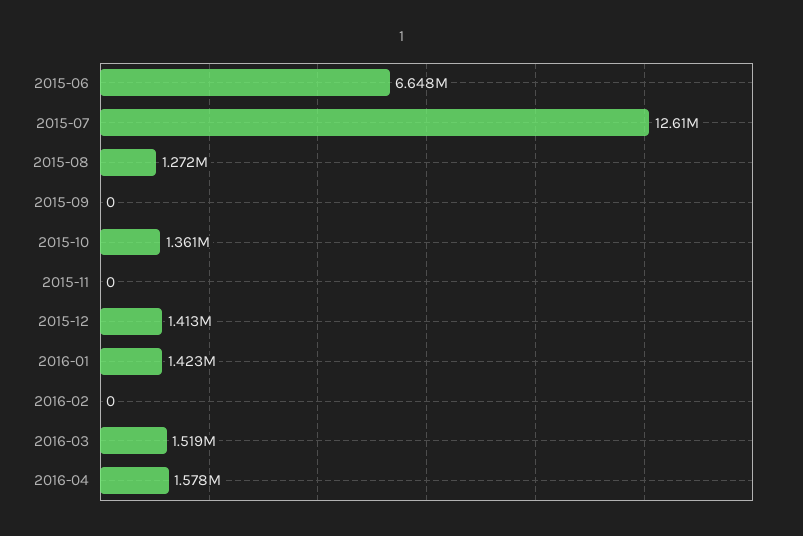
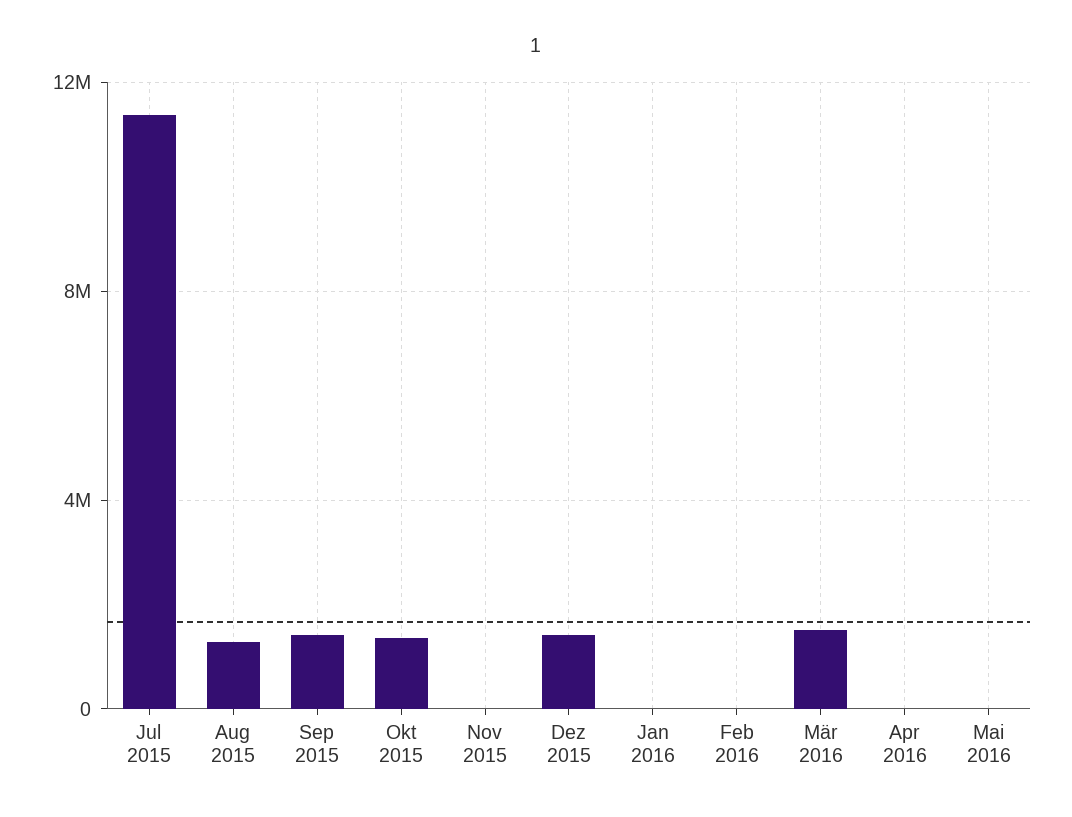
2015-06: 6648000 -> none
2015-07: 12610000 -> 11500000
2015-09: 0 -> 1500000
2016-01: 1423000 -> 0
2016-04: 1578000 -> 0
Mai 2016: none -> 0

